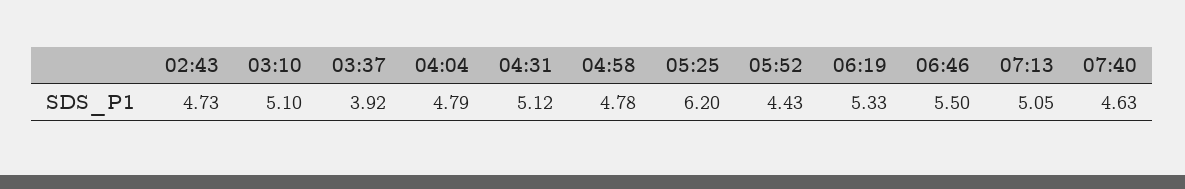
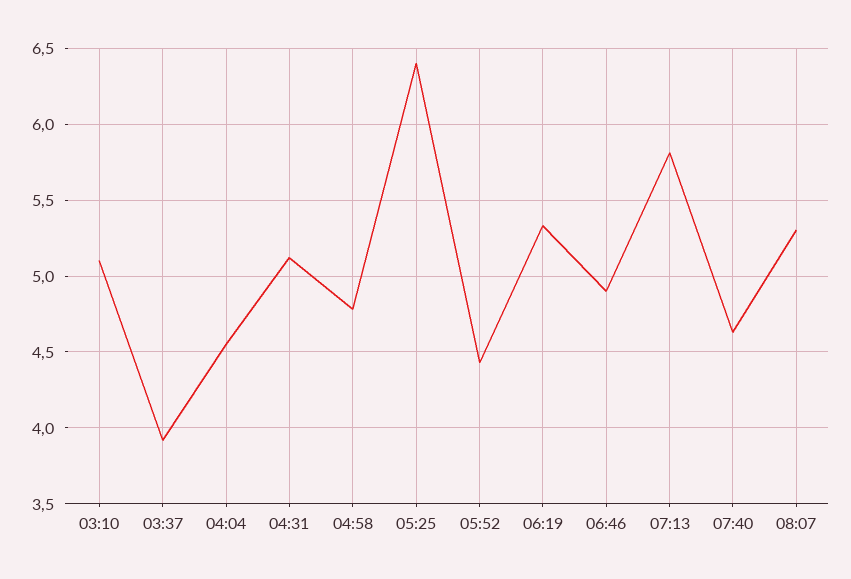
02:43: 4.73 -> none
04:04: 4.79 -> 4.55
05:25: 6.2 -> 6.4
06:46: 5.5 -> 4.9
07:13: 5.05 -> 5.8
08:07: none -> 5.3

